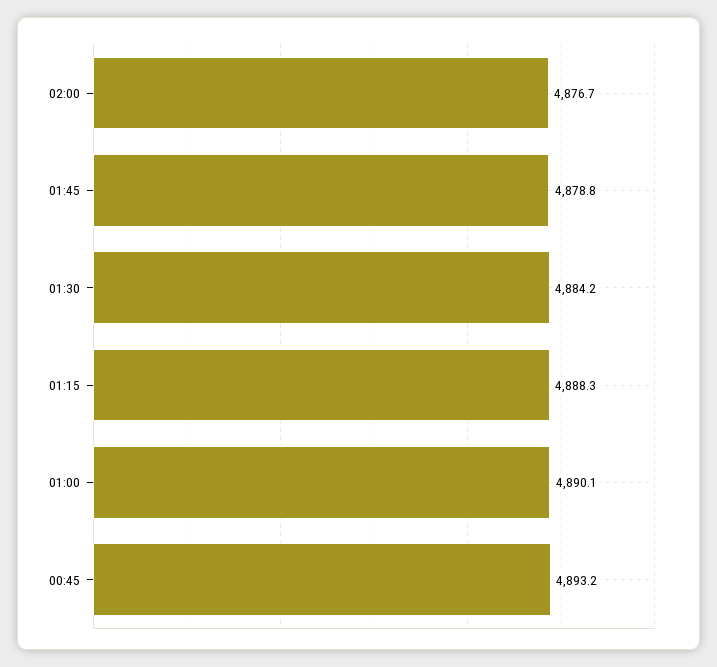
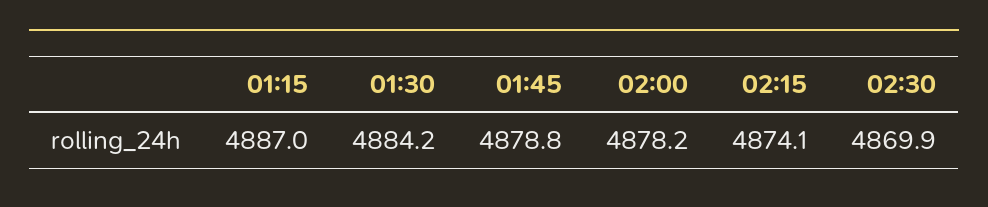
02:00: 4876.7 -> 4878.2
01:15: 4888.3 -> 4887
01:00: 4890.1 -> none
00:45: 4893.2 -> none
02:15: none -> 4874.1
02:30: none -> 4869.9

